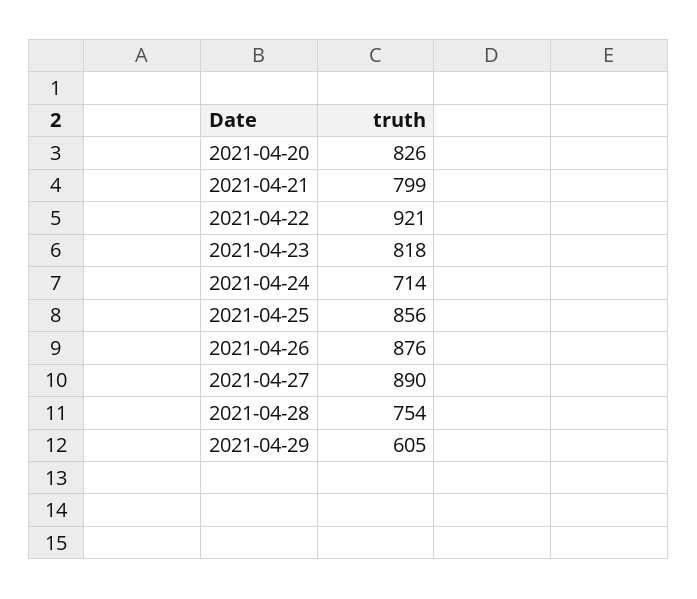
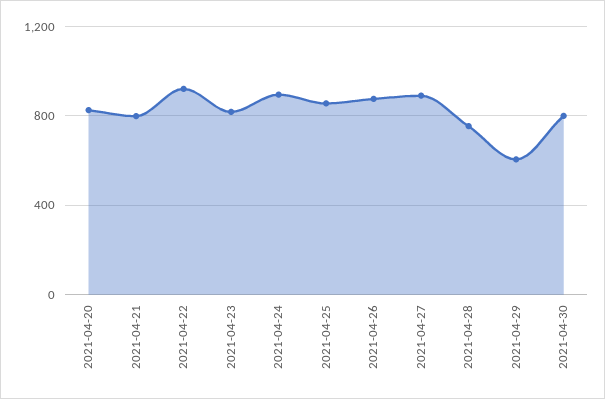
2021-04-24: 714 -> 900
2021-04-30: none -> 800

